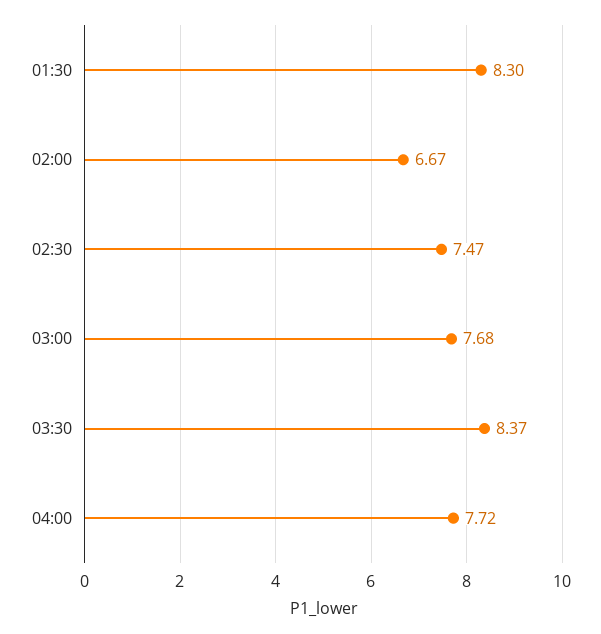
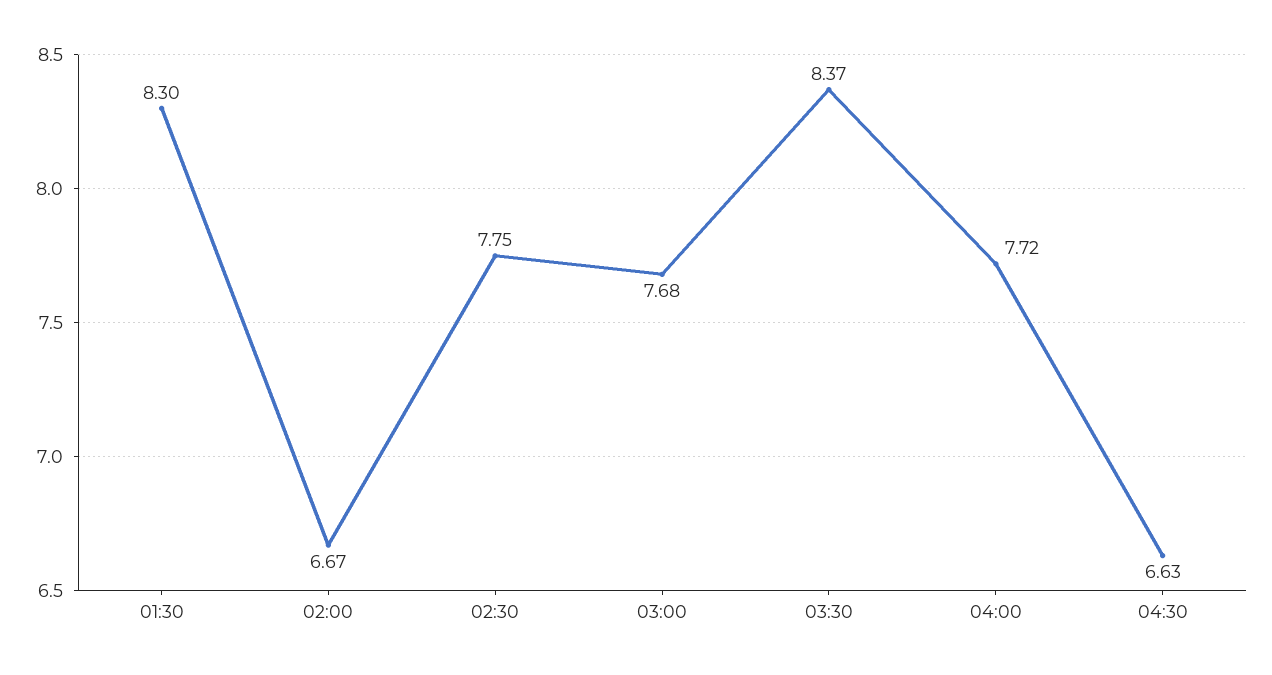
02:30: 7.47 -> 7.75
04:30: none -> 6.63

